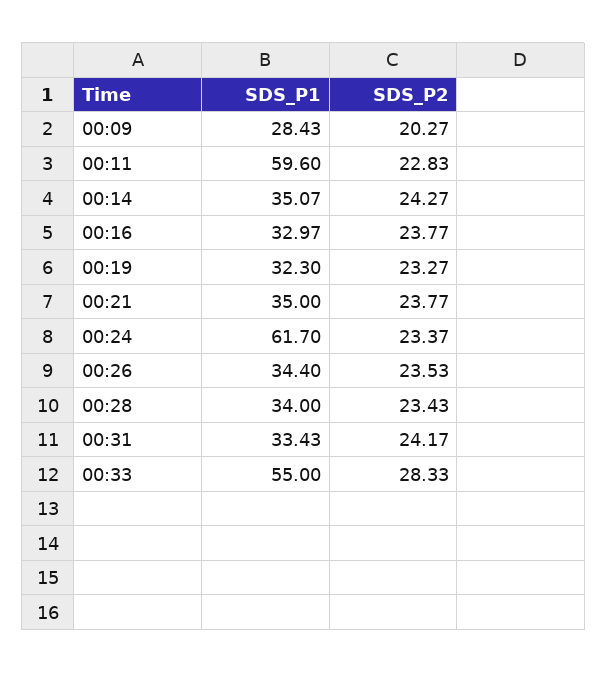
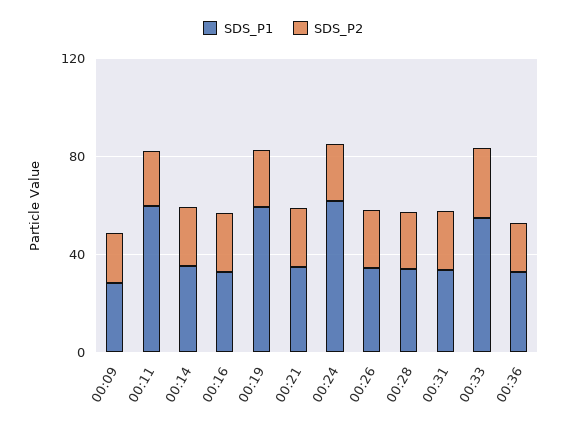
SDS_P1, 00:19: 32.3 -> 60
SDS_P1, 00:36: none -> 30
SDS_P2, 00:36: none -> 20

